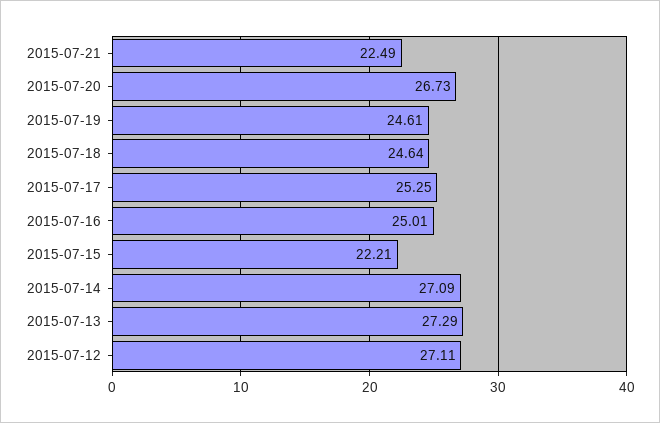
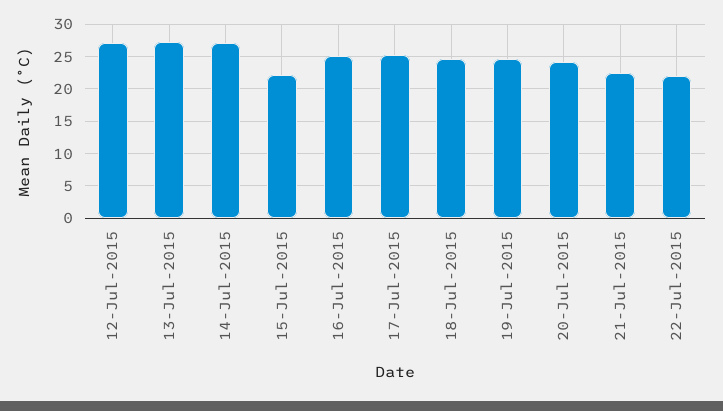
2015-07-20: 26.73 -> 24
22-Jul-2015: none -> 22

